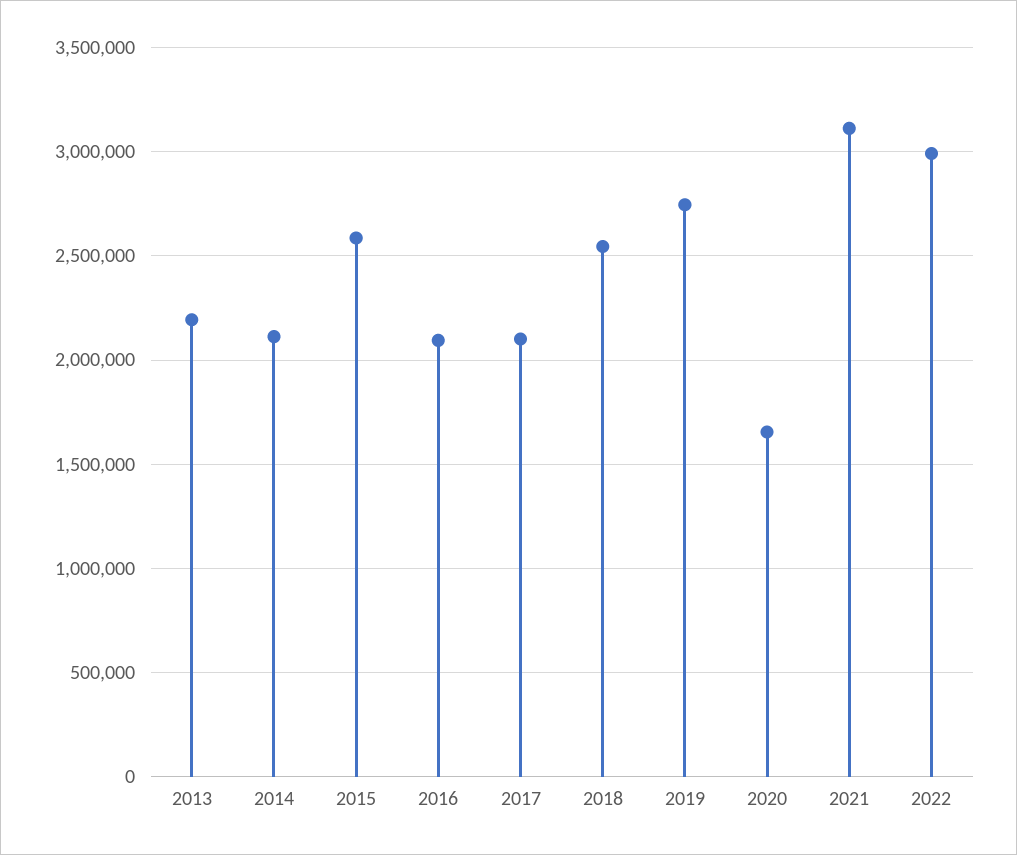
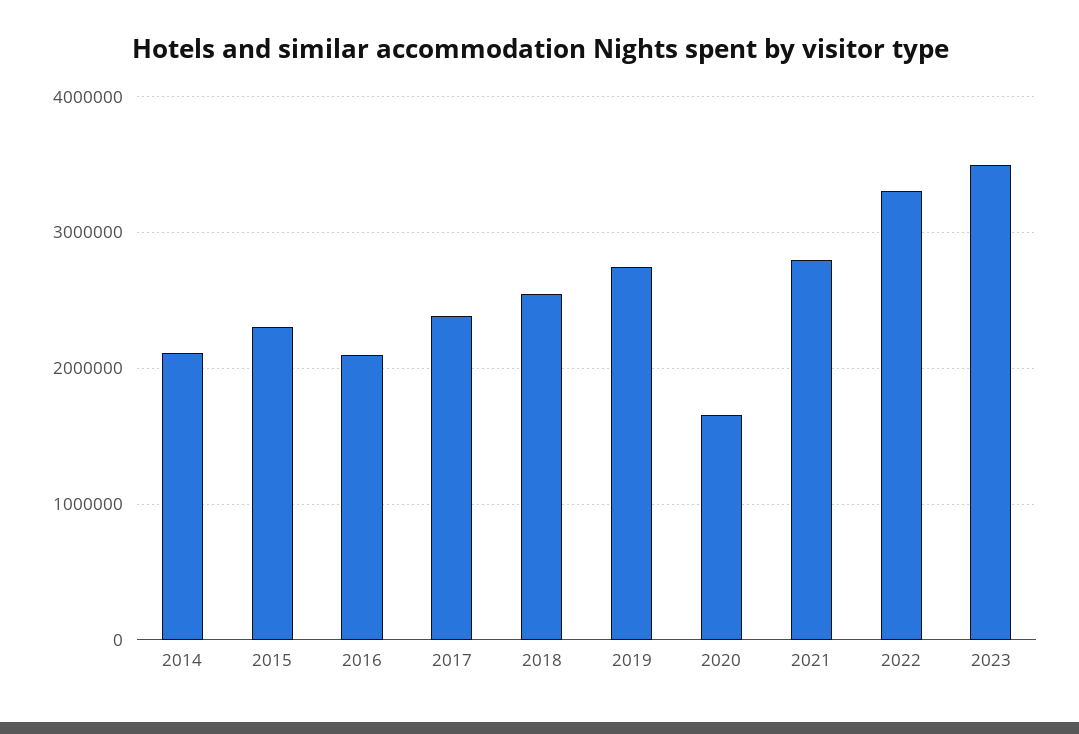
2013: 2200000 -> none
2015: 2600000 -> 2300000
2017: 2100000 -> 2400000
2021: 3100000 -> 2800000
2022: 3000000 -> 3300000
2023: none -> 3500000

